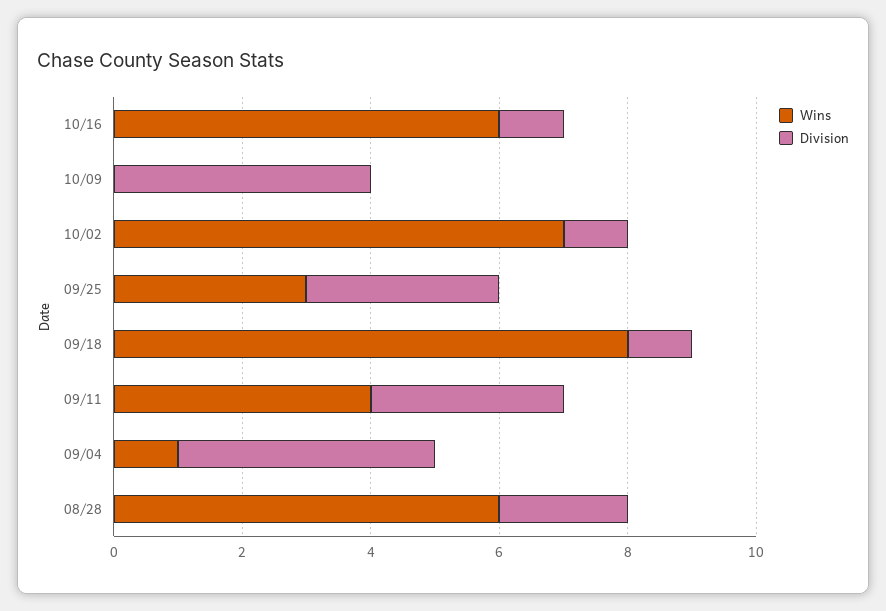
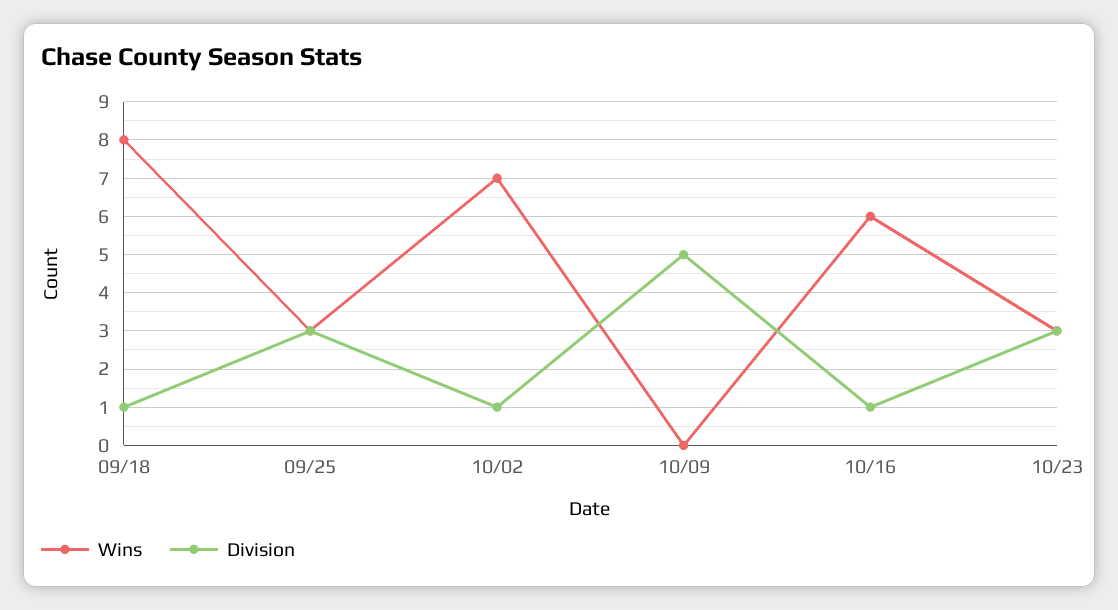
Division, 10/09: 4 -> 5
Wins, 09/11: 4 -> none
Division, 09/11: 3 -> none
Wins, 09/04: 1 -> none
Division, 09/04: 4 -> none
Wins, 08/28: 6 -> none
Division, 08/28: 2 -> none
Wins, 10/23: none -> 3
Division, 10/23: none -> 3

